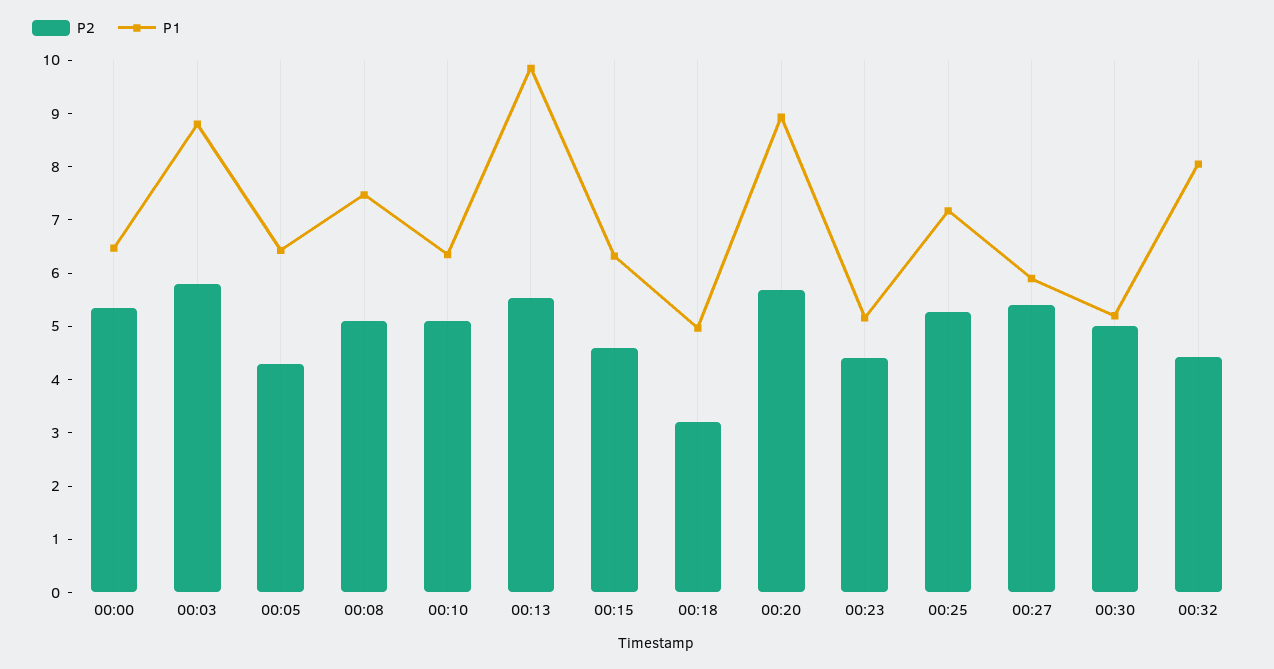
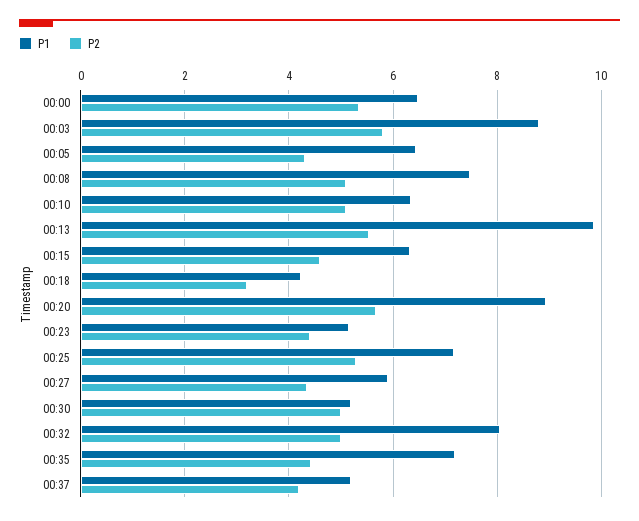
P1, 00:18: 5 -> 4.2
P2, 00:27: 5.4 -> 4.4
P2, 00:32: 4.4 -> 5
P1, 00:35: none -> 7.2
P2, 00:35: none -> 4.4
P1, 00:37: none -> 5.2
P2, 00:37: none -> 4.2

